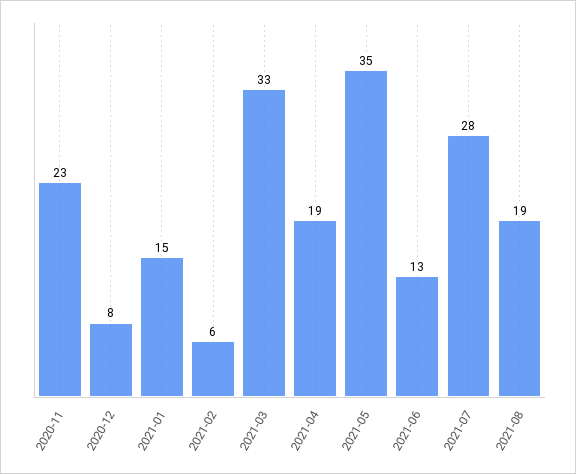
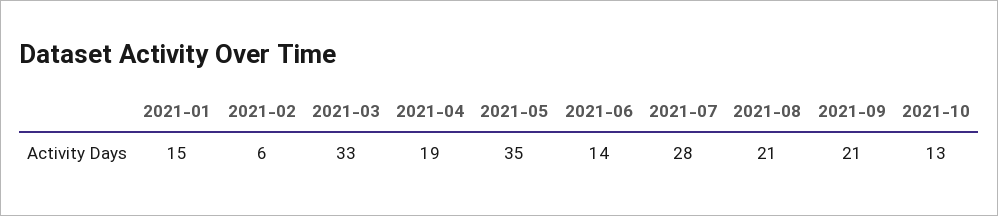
2020-11: 23 -> none
2020-12: 8 -> none
2021-06: 13 -> 14
2021-08: 19 -> 21
2021-09: none -> 21
2021-10: none -> 13

